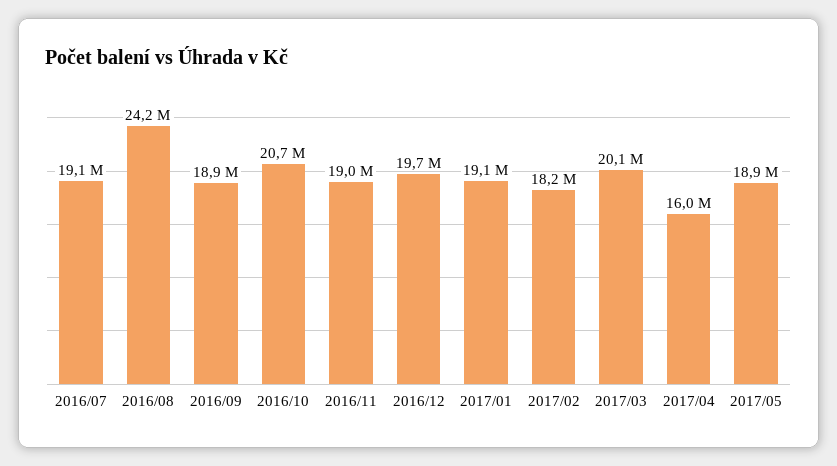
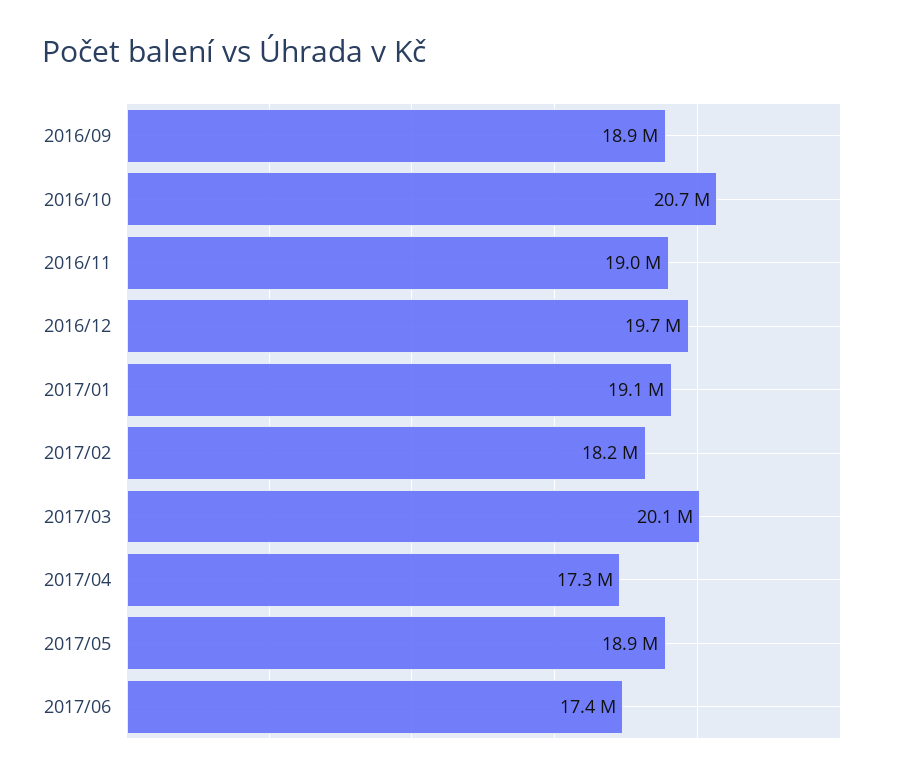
2016/07: 19100000 -> none
2016/08: 24200000 -> none
2017/04: 16000000 -> 17300000
2017/06: none -> 17400000

